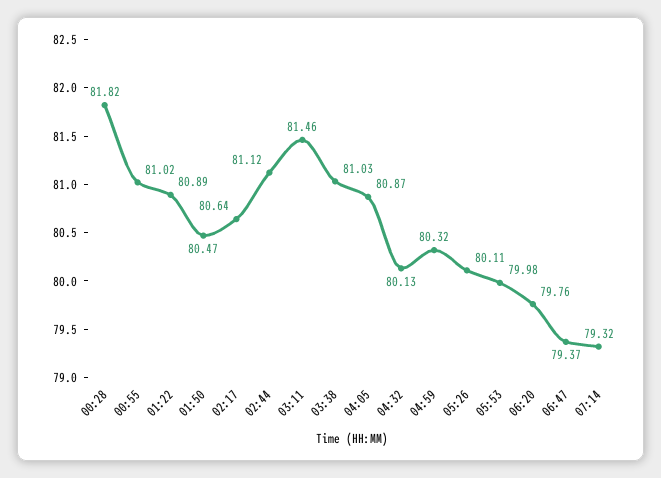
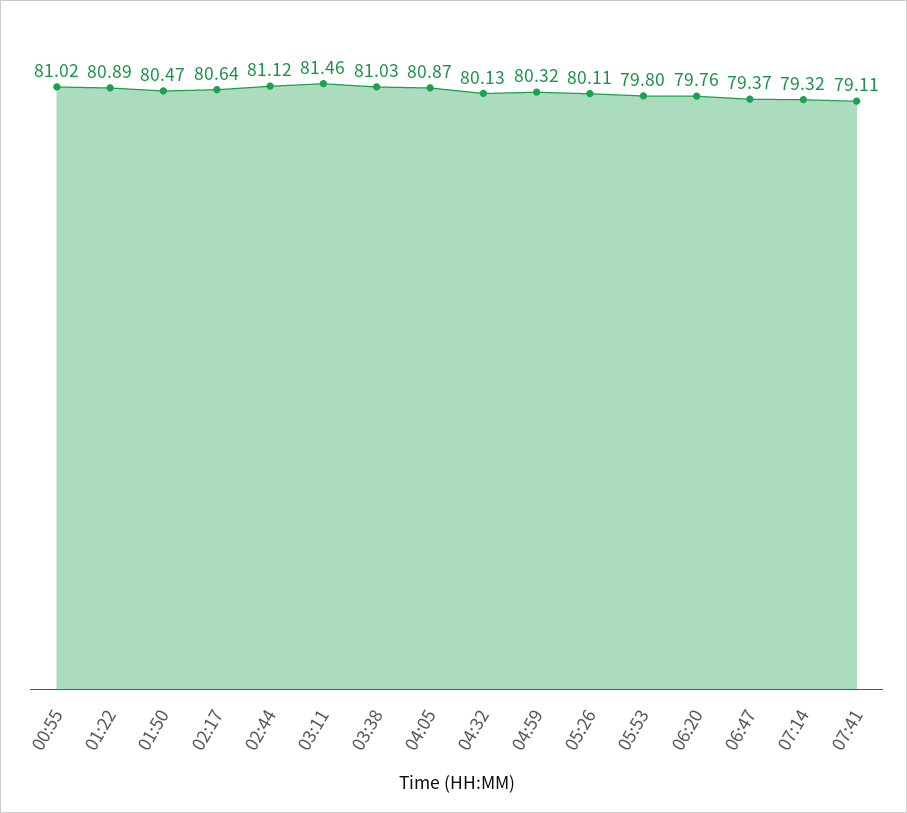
00:28: 81.82 -> none
05:53: 79.98 -> 79.8
07:41: none -> 79.11

